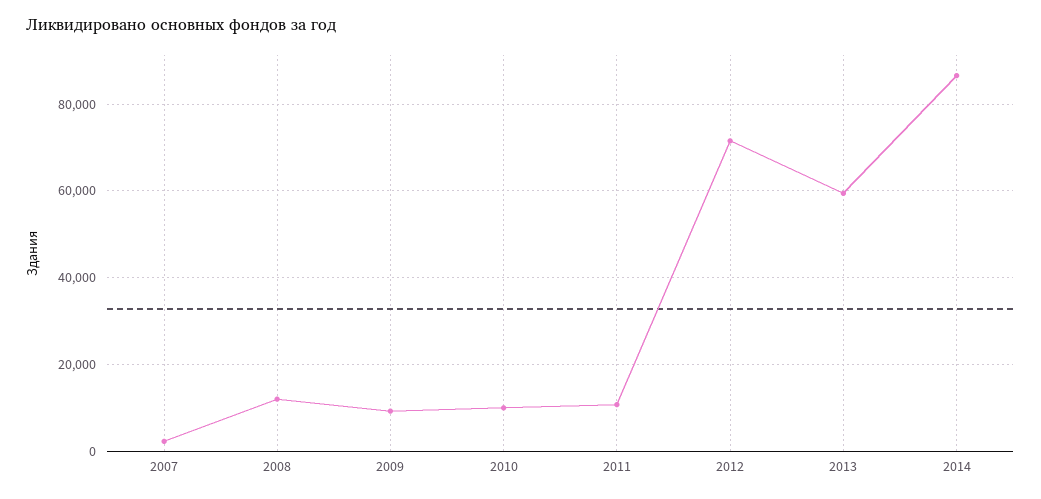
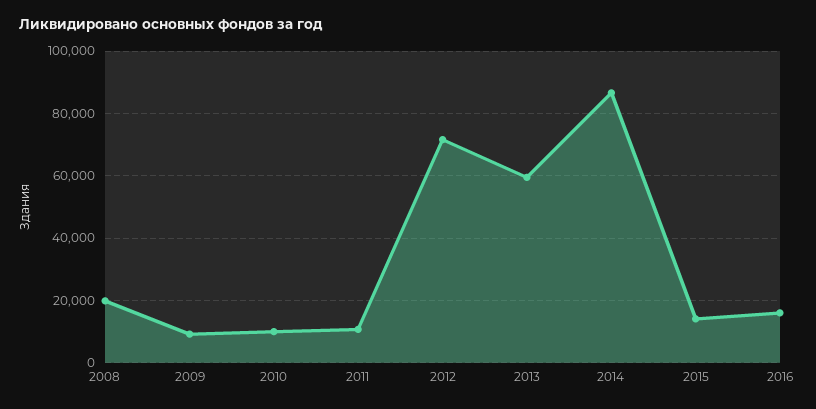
2007: 2000 -> none
2008: 12000 -> 20000
2015: none -> 14000
2016: none -> 16000

